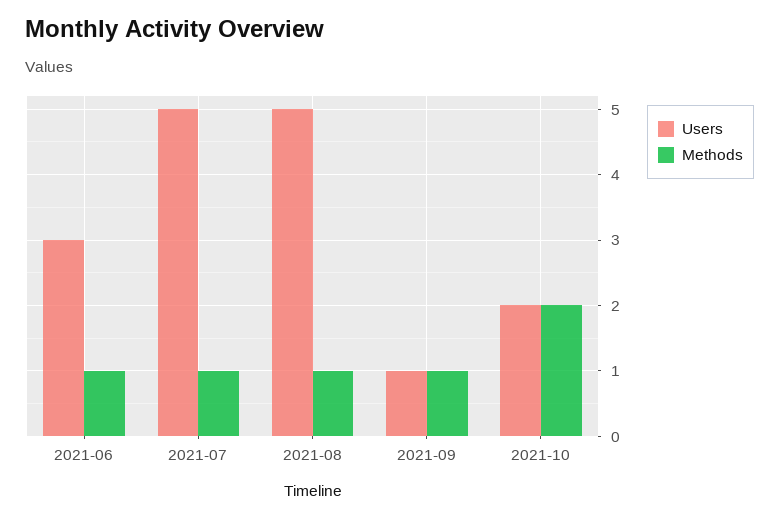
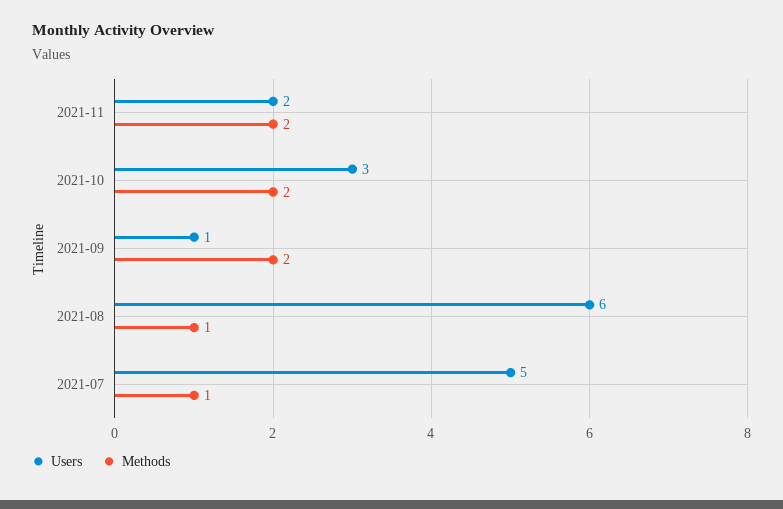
Users, 2021-06: 3 -> none
Methods, 2021-06: 1 -> none
Users, 2021-08: 5 -> 6
Methods, 2021-09: 1 -> 2
Users, 2021-10: 2 -> 3
Users, 2021-11: none -> 2
Methods, 2021-11: none -> 2

